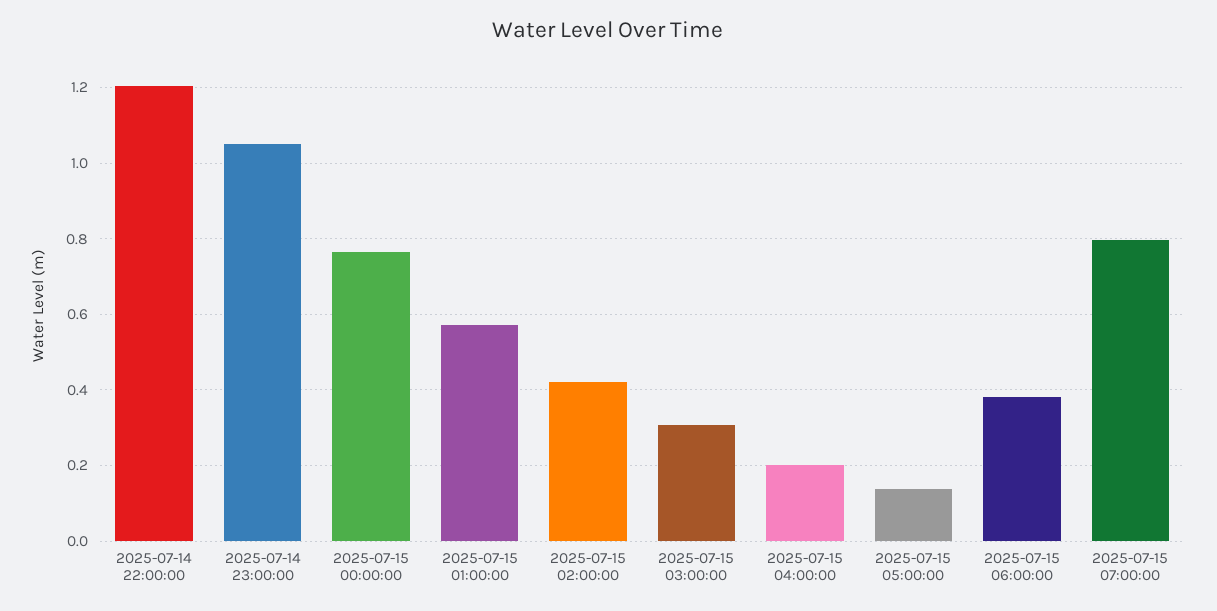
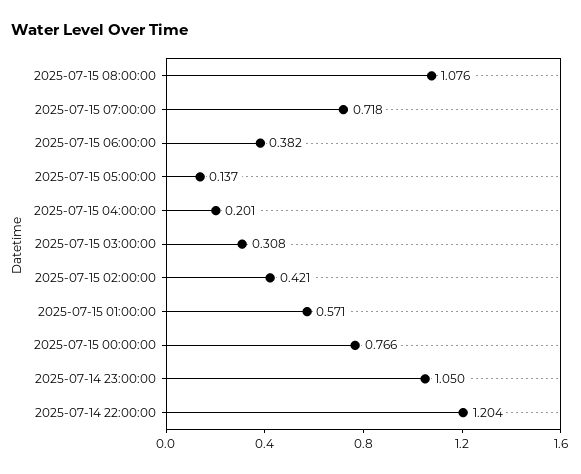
2025-07-15 07:00:00: 0.8 -> 0.718
2025-07-15 08:00:00: none -> 1.076

